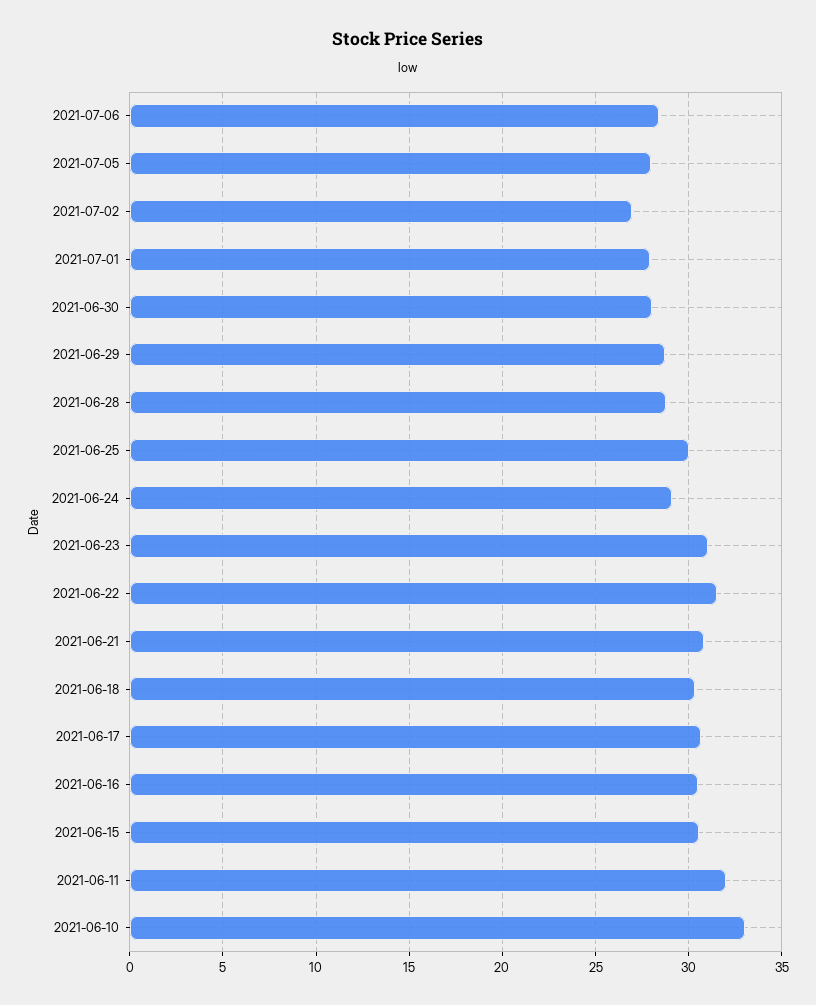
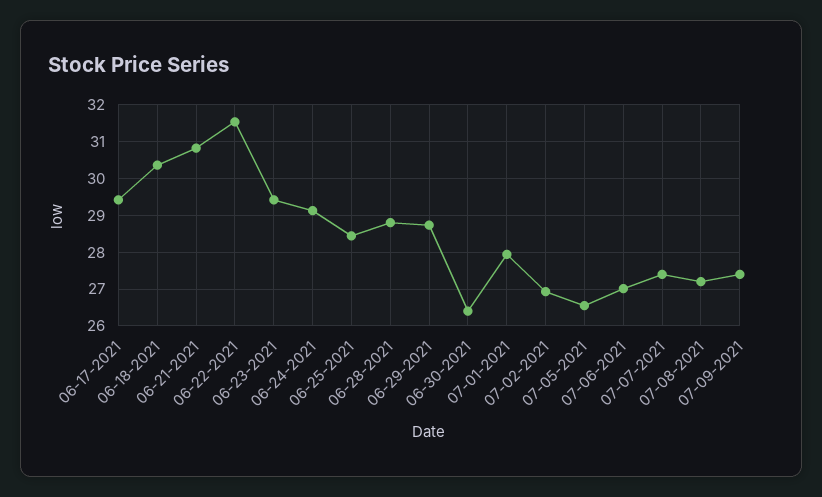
2021-07-06: 28.5 -> 27
2021-07-05: 28 -> 26.6
2021-06-30: 28 -> 26.4
2021-06-25: 30 -> 28.4
2021-06-23: 31 -> 29.4
2021-06-17: 30.5 -> 29.4
2021-06-16: 30.5 -> none
2021-06-15: 30.5 -> none
2021-06-11: 32 -> none
2021-06-10: 33 -> none
07-07-2021: none -> 27.4
07-08-2021: none -> 27.2
07-09-2021: none -> 27.4

